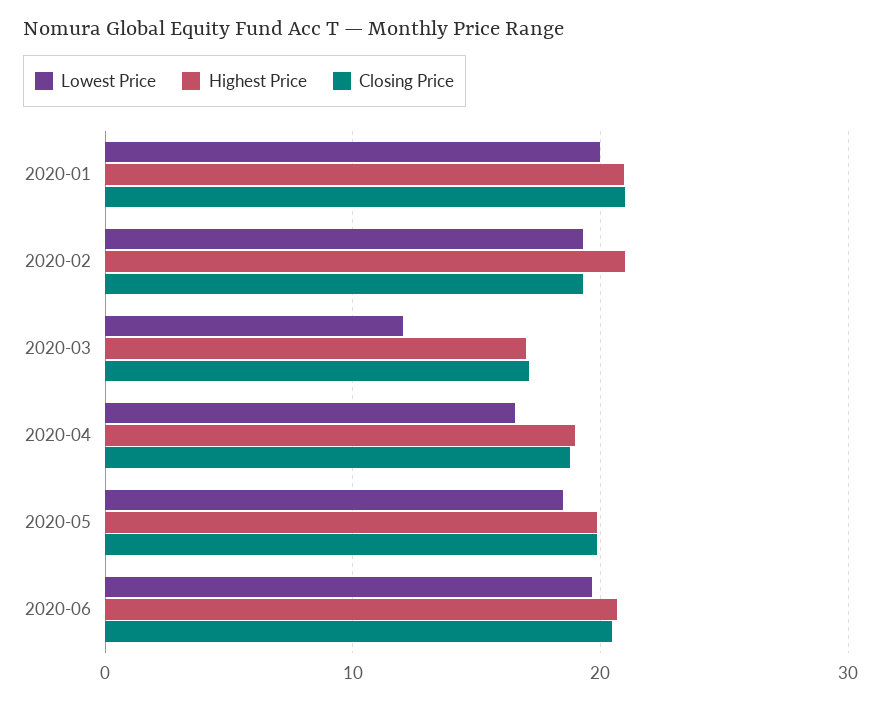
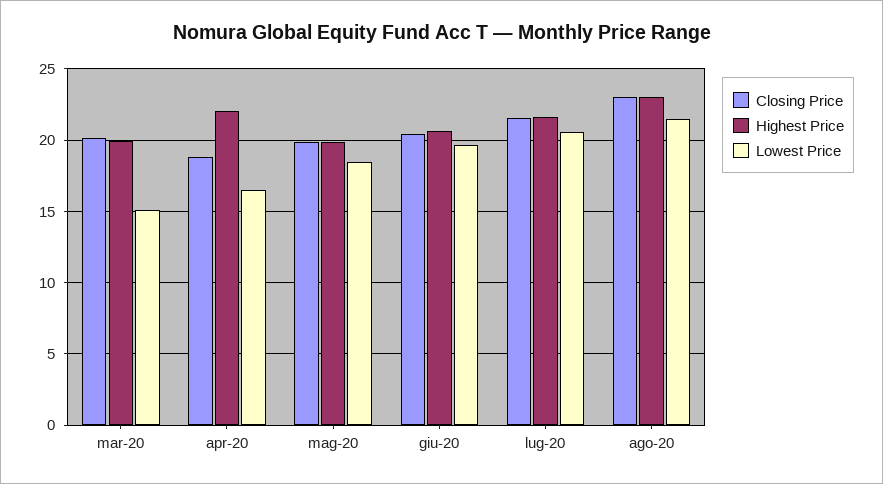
Lowest Price, 2020-01: 20 -> none
Highest Price, 2020-01: 21 -> none
Closing Price, 2020-01: 21 -> none
Lowest Price, 2020-02: 19 -> none
Highest Price, 2020-02: 21 -> none
Closing Price, 2020-02: 19 -> none
Lowest Price, 2020-03: 12 -> 15
Highest Price, 2020-03: 17 -> 20
Closing Price, 2020-03: 17 -> 20
Highest Price, 2020-04: 19 -> 22
Closing Price, lug-20: none -> 21.5
Highest Price, lug-20: none -> 21.5
Lowest Price, lug-20: none -> 20.5
Closing Price, ago-20: none -> 23
Highest Price, ago-20: none -> 23
Lowest Price, ago-20: none -> 21.5

